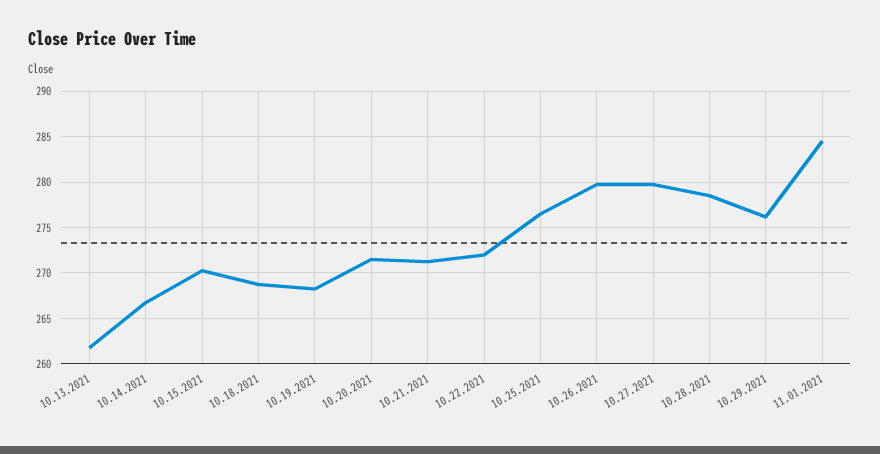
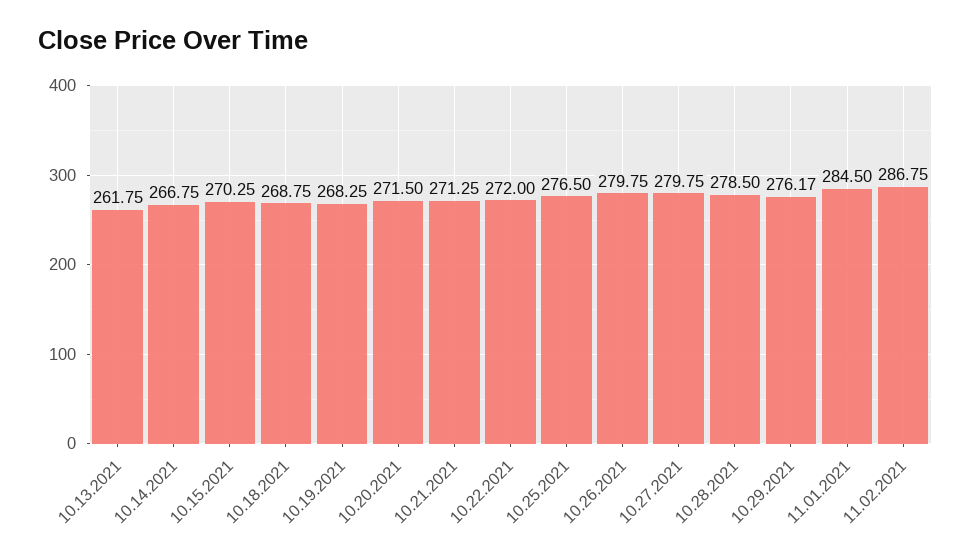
11.02.2021: none -> 286.75

